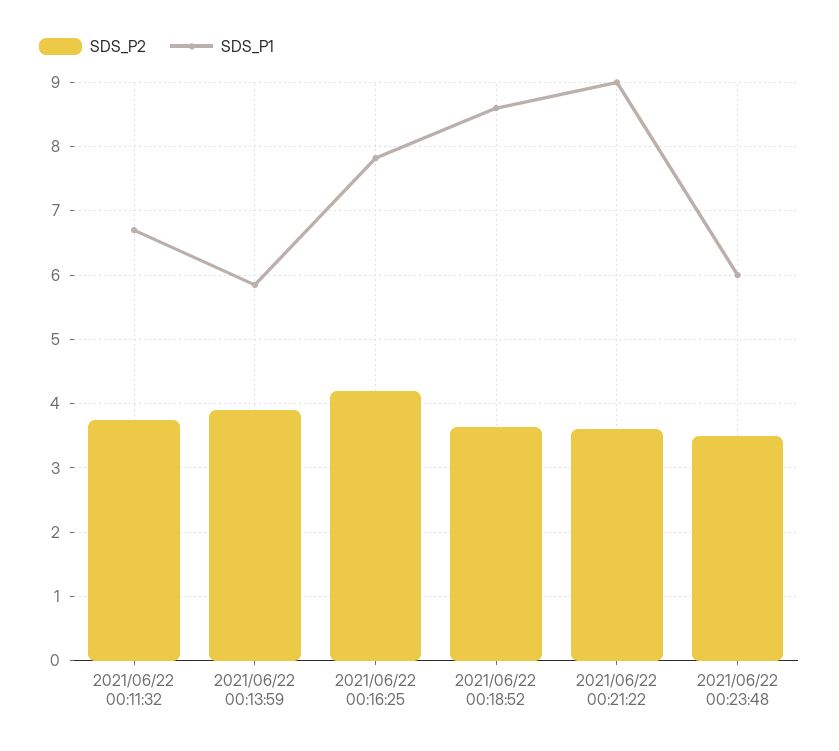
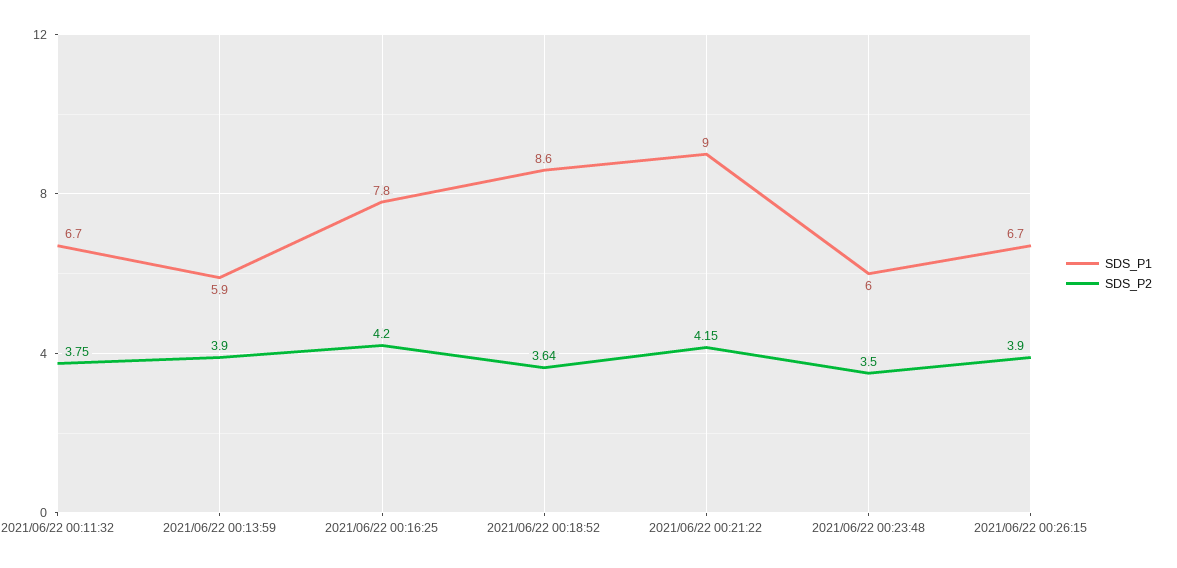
SDS_P2, 2021/06/22 00:21:22: 3.6 -> 4.15
SDS_P1, 2021/06/22 00:26:15: none -> 6.7
SDS_P2, 2021/06/22 00:26:15: none -> 3.9

